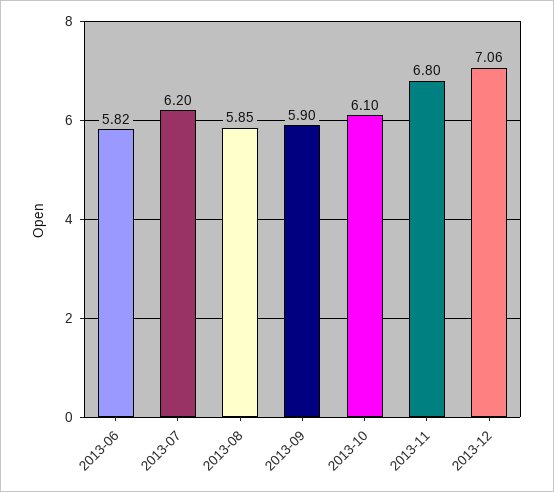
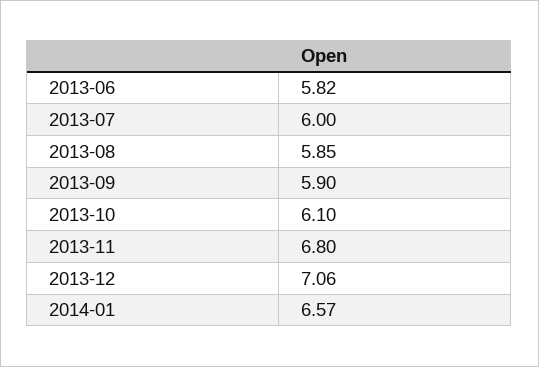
2013-07: 6.2 -> 6
2014-01: none -> 6.57

